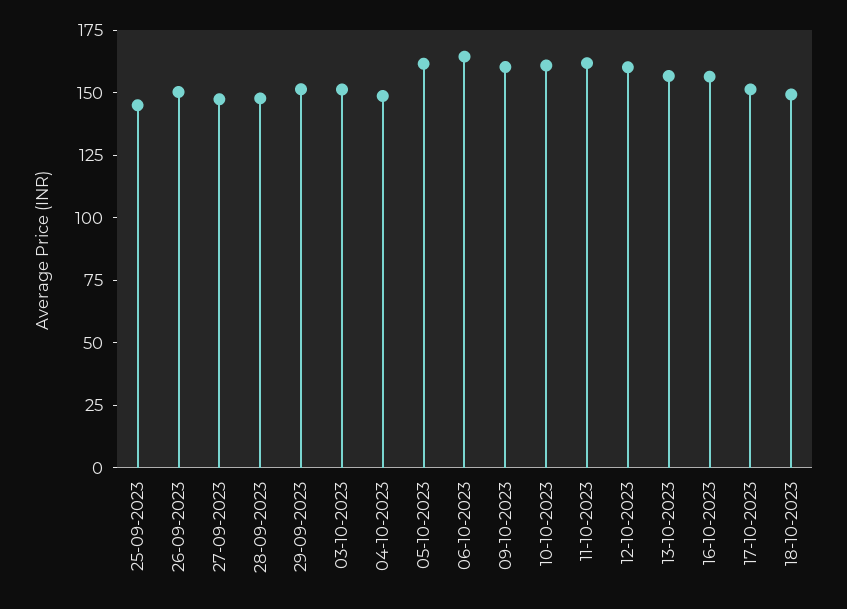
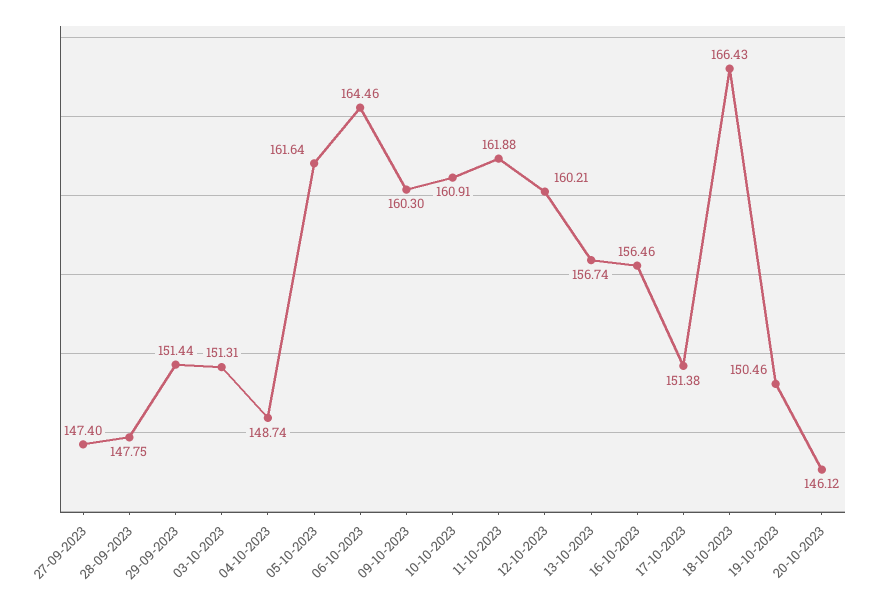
25-09-2023: 145 -> none
26-09-2023: 150 -> none
18-10-2023: 150 -> 166.43
19-10-2023: none -> 150.46
20-10-2023: none -> 146.12

